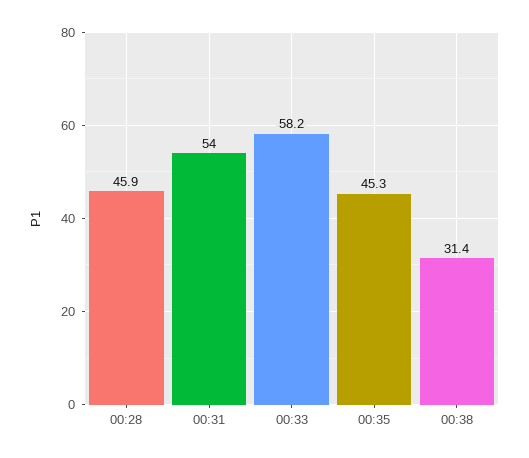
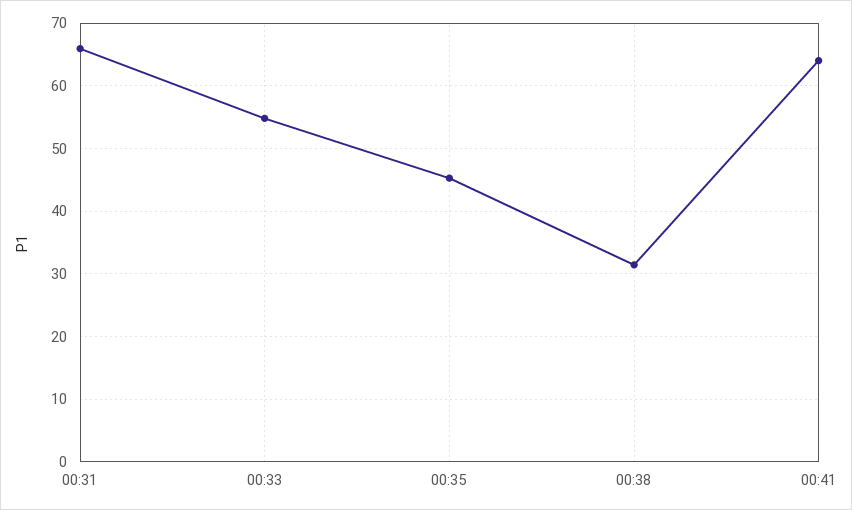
00:28: 45.9 -> none
00:31: 54 -> 66
00:33: 58.2 -> 55
00:41: none -> 64

